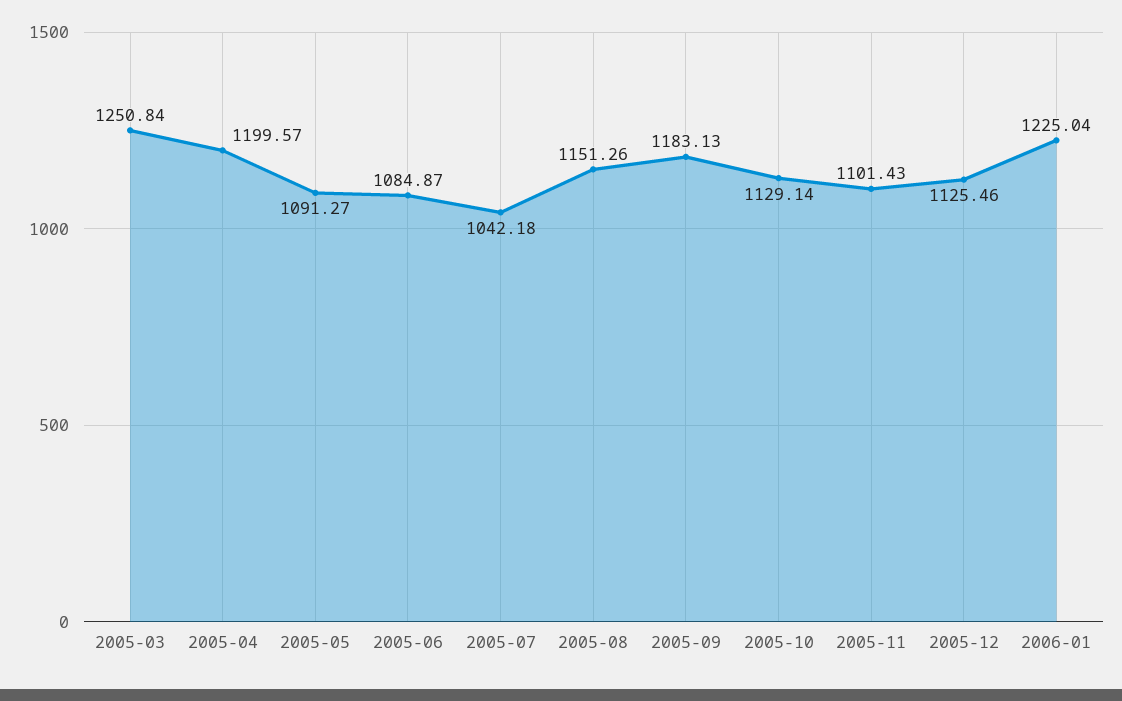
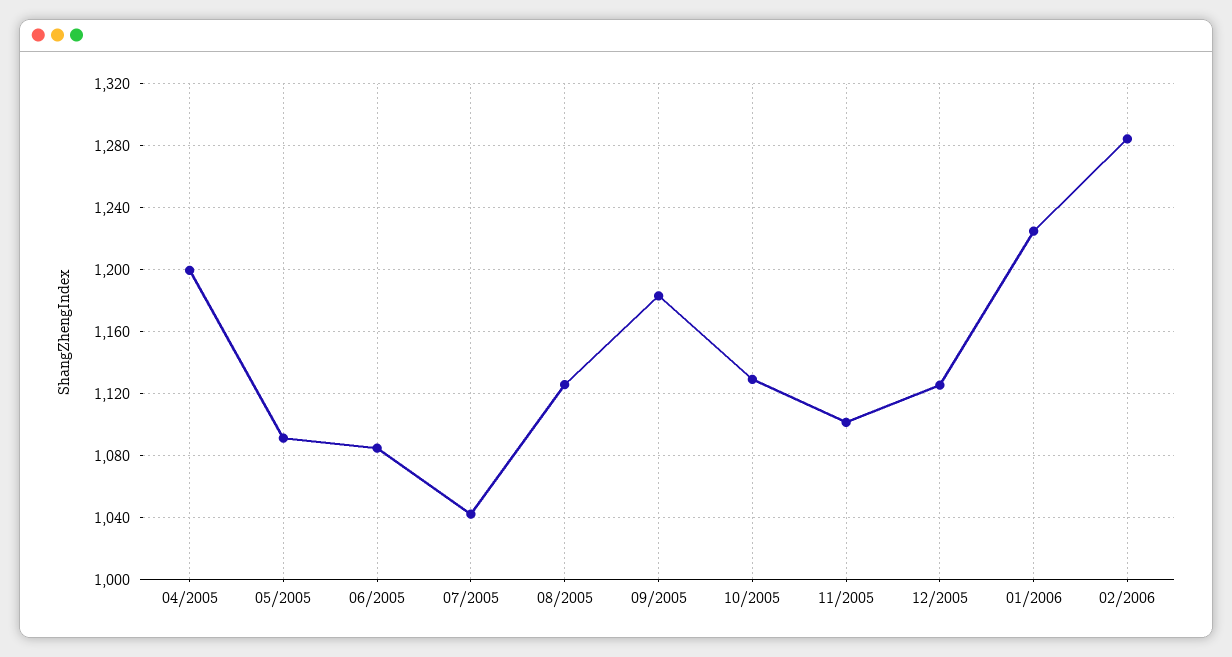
2005-03: 1250.84 -> none
2005-08: 1151.26 -> 1125
02/2006: none -> 1285

